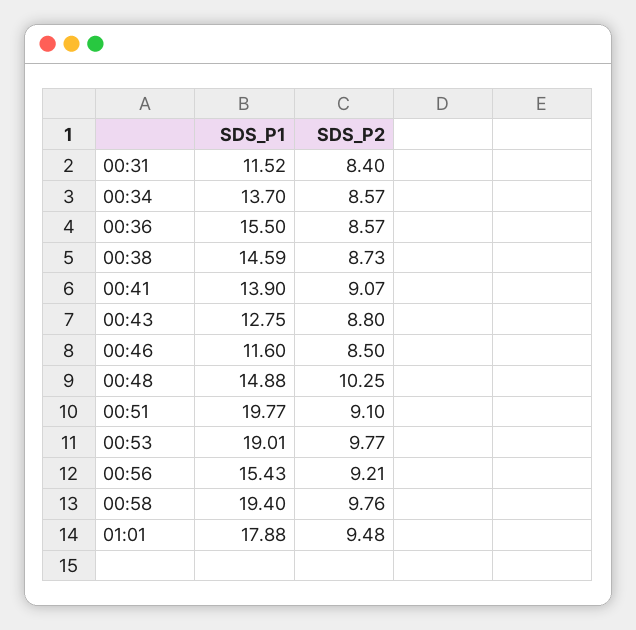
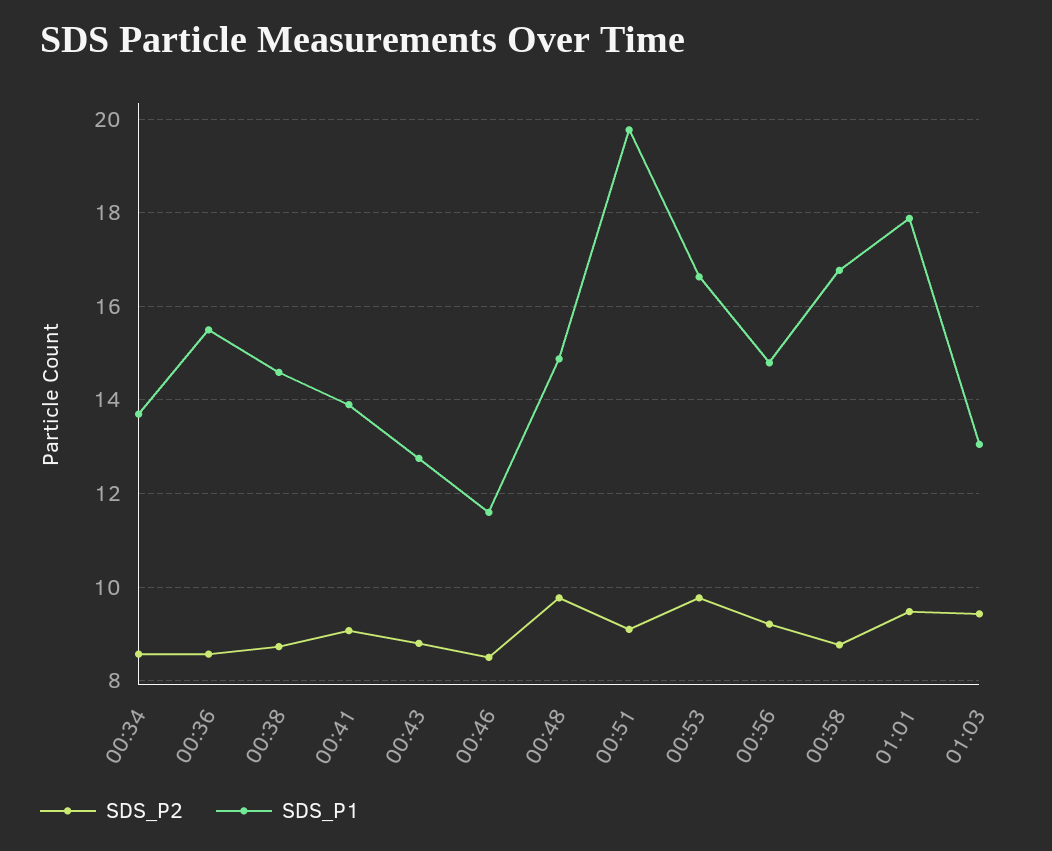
SDS_P1, 00:31: 11.52 -> none
SDS_P2, 00:31: 8.4 -> none
SDS_P2, 00:48: 10.25 -> 9.8
SDS_P1, 00:53: 19.01 -> 16.6
SDS_P1, 00:56: 15.43 -> 14.8
SDS_P1, 00:58: 19.4 -> 16.8
SDS_P2, 00:58: 9.76 -> 8.8
SDS_P2, 01:03: none -> 9.4
SDS_P1, 01:03: none -> 13

